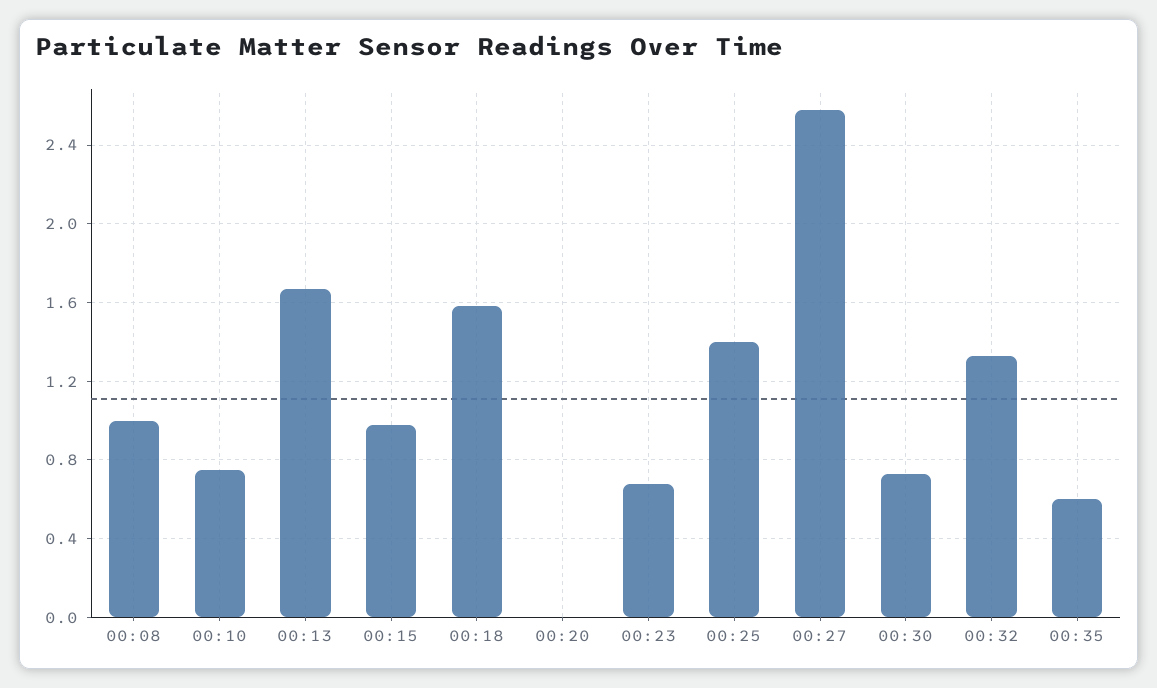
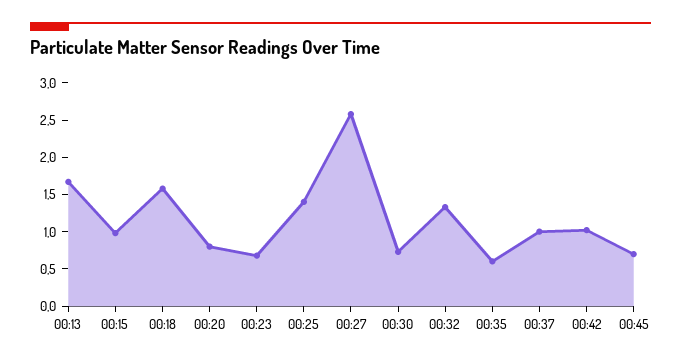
00:08: 1 -> none
00:10: 0.75 -> none
00:20: 0 -> 0.75
00:37: none -> 1
00:42: none -> 1
00:45: none -> 0.75

